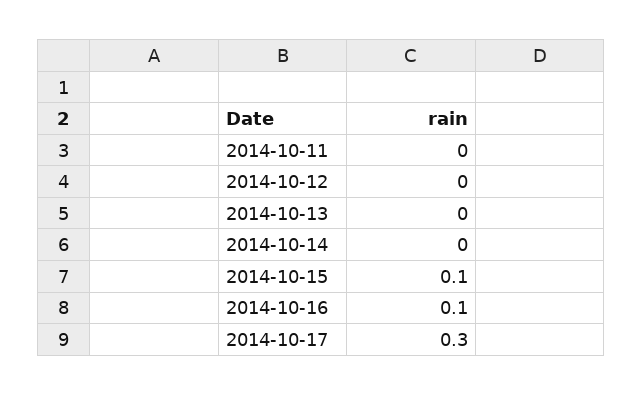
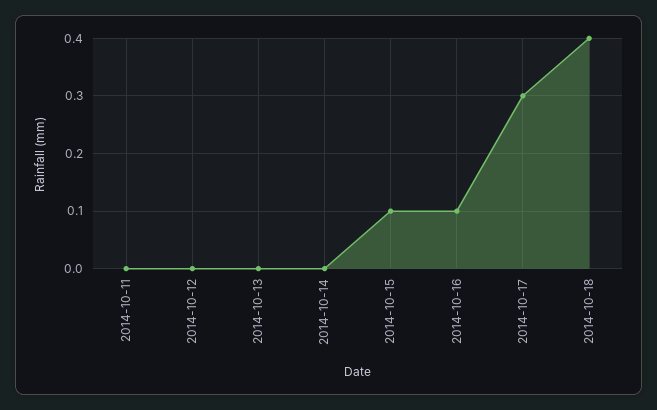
2014-10-18: none -> 0.4

